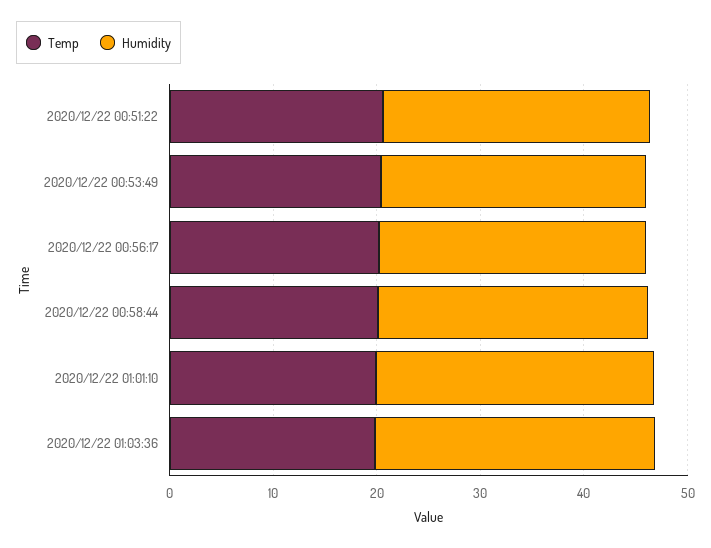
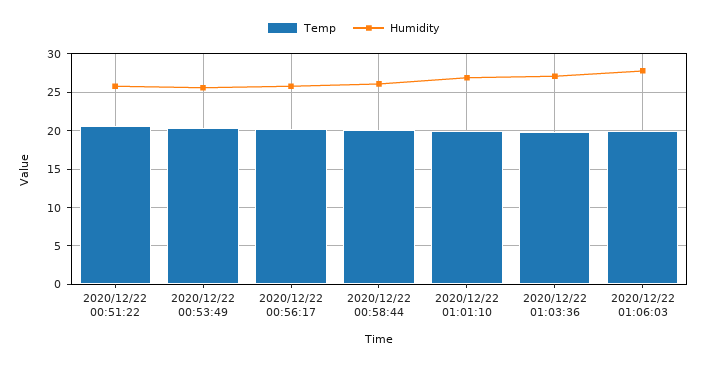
Temp, 2020/12/22 01:06:03: none -> 20
Humidity, 2020/12/22 01:06:03: none -> 28

